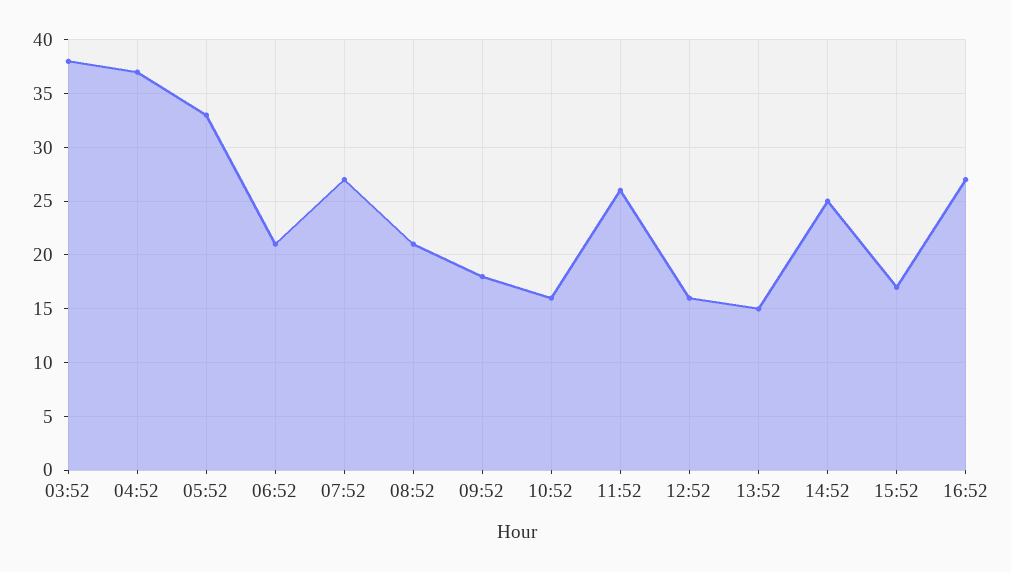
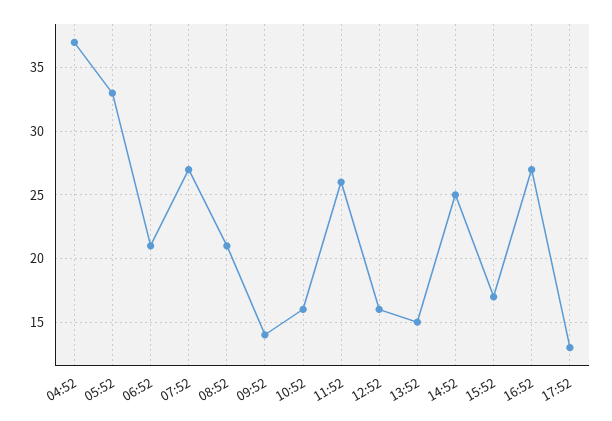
03:52: 38 -> none
09:52: 18 -> 14
17:52: none -> 13

